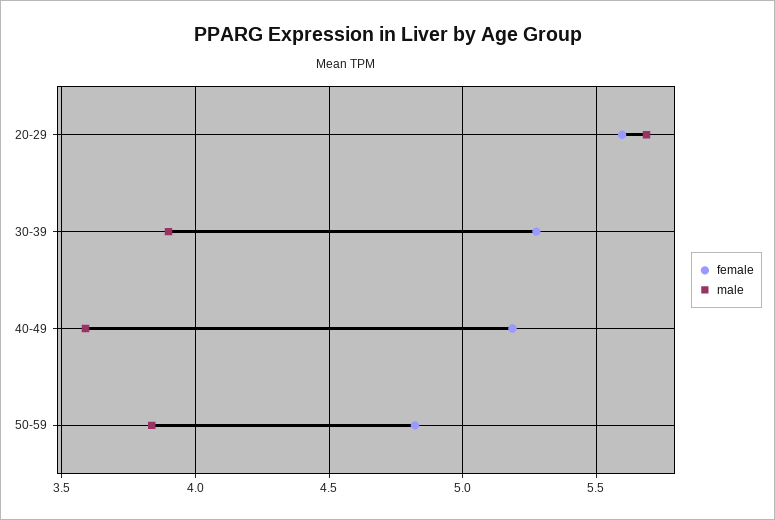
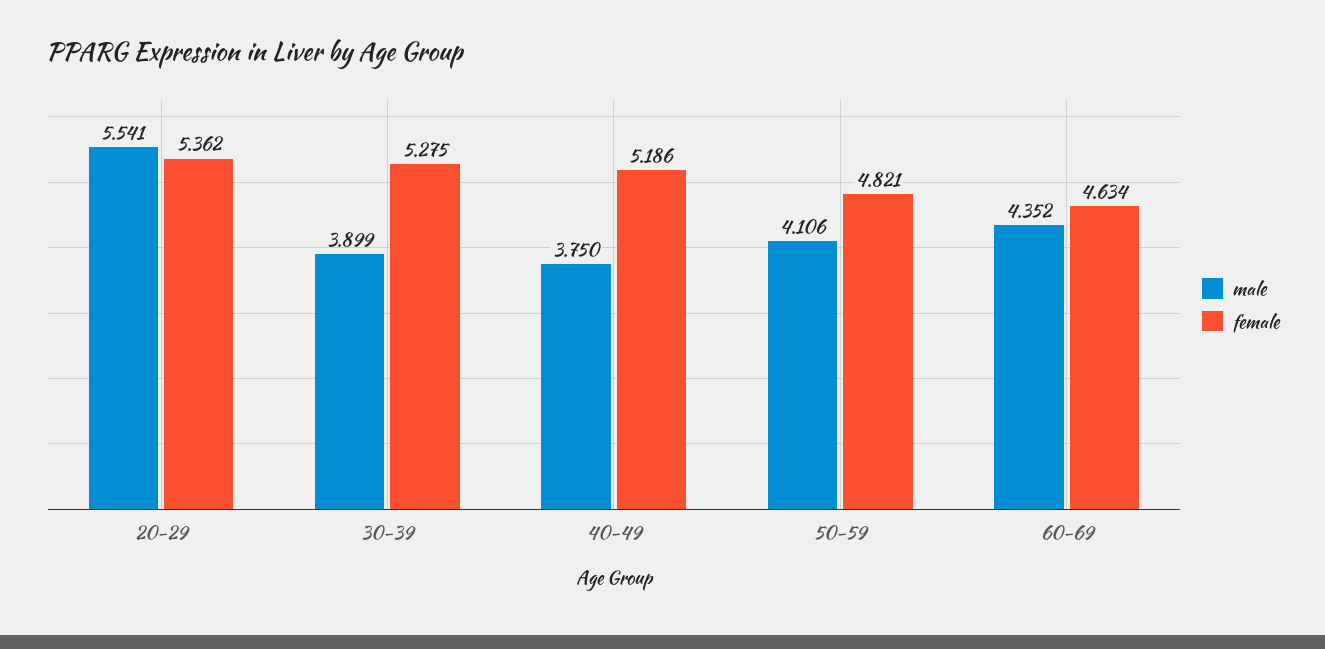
female, 20-29: 5.6 -> 5.362
male, 20-29: 5.7 -> 5.541
male, 40-49: 3.6 -> 3.75
male, 50-59: 3.85 -> 4.106
male, 60-69: none -> 4.352
female, 60-69: none -> 4.634

